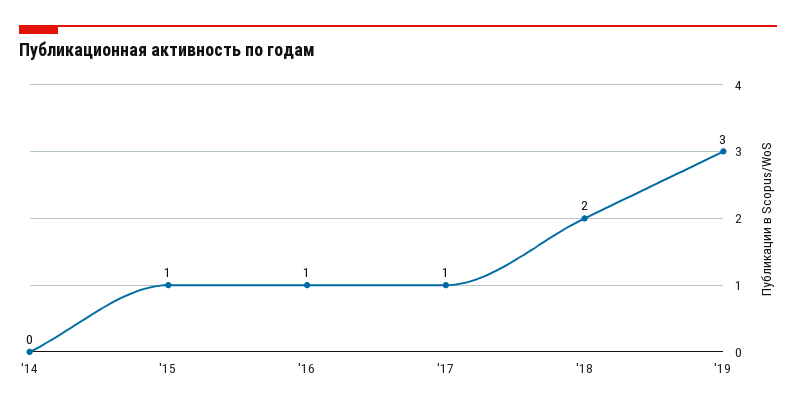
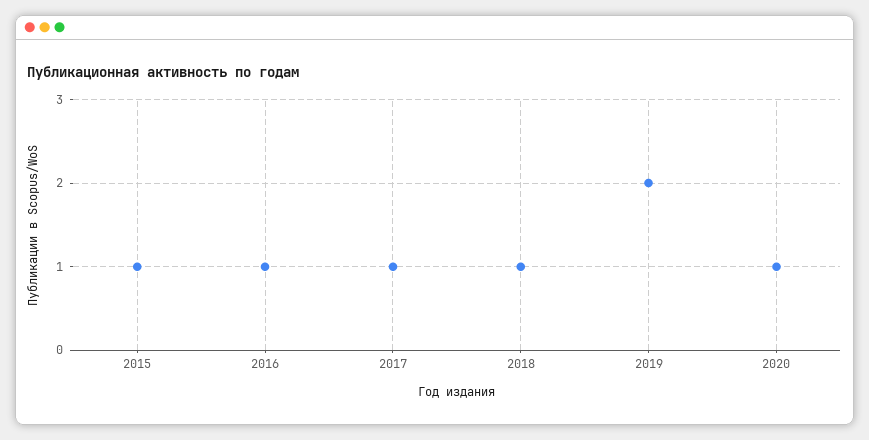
'14: 0 -> none
'18: 2 -> 1
'19: 3 -> 2
2020: none -> 1

